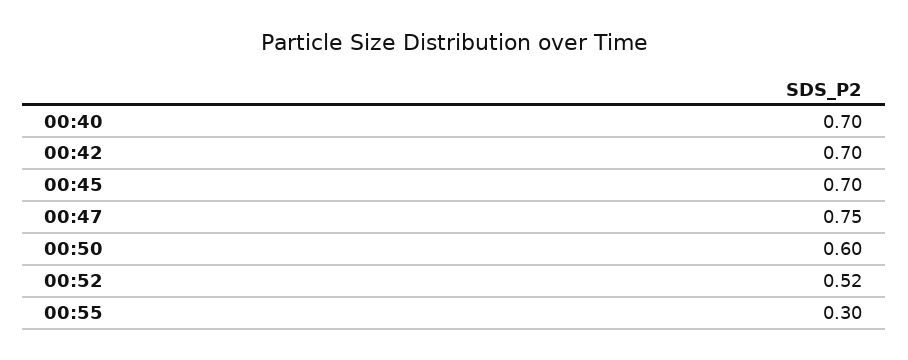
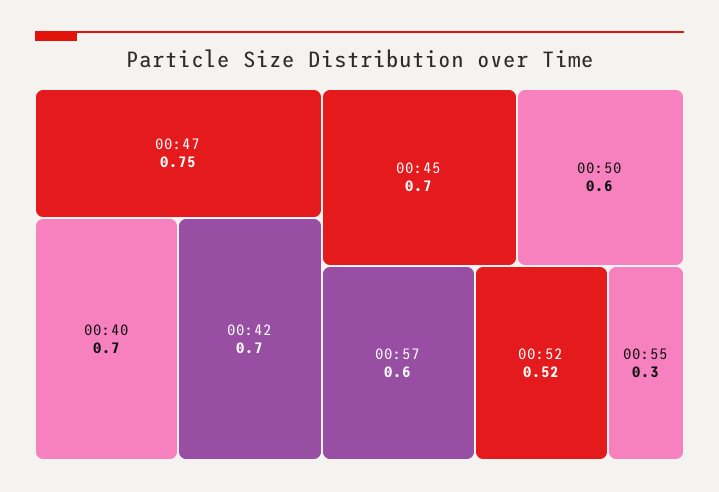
00:57: none -> 0.6

